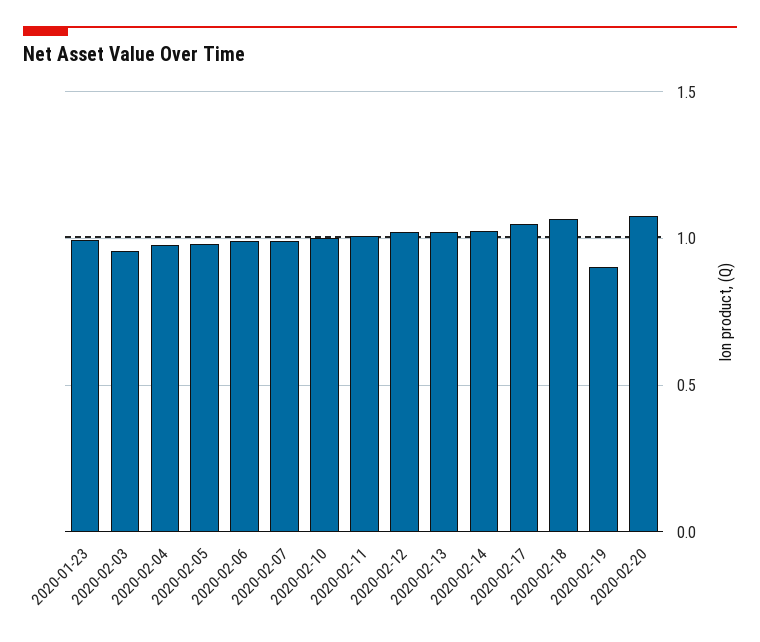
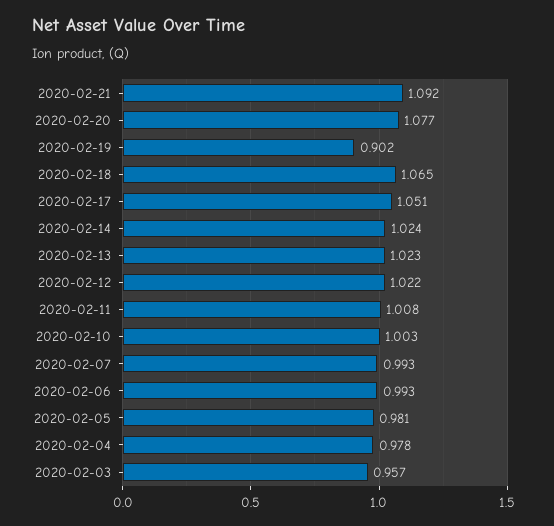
2020-01-23: 1 -> none
2020-02-21: none -> 1.092

